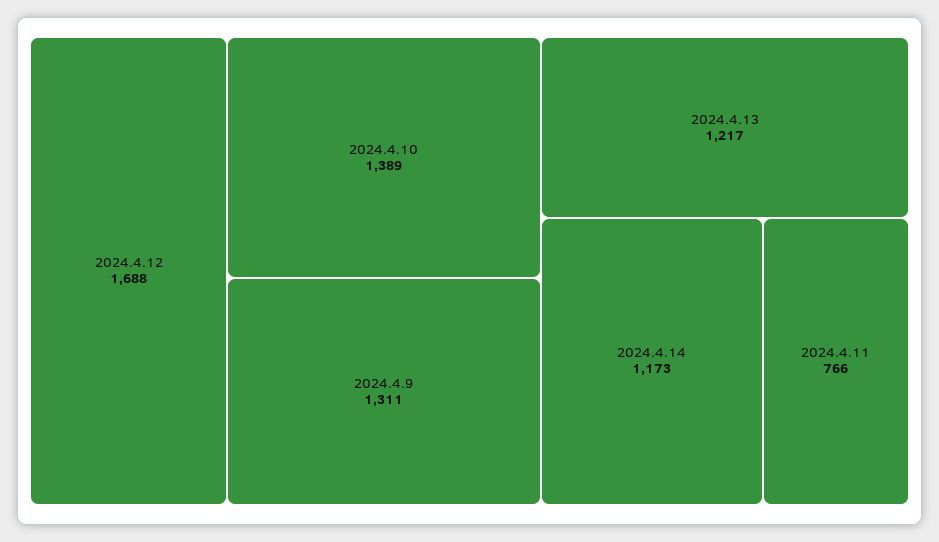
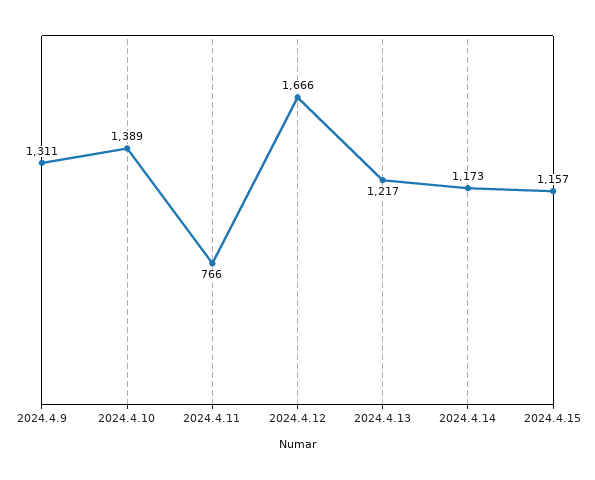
2024.4.12: 1688 -> 1666
2024.4.15: none -> 1157

